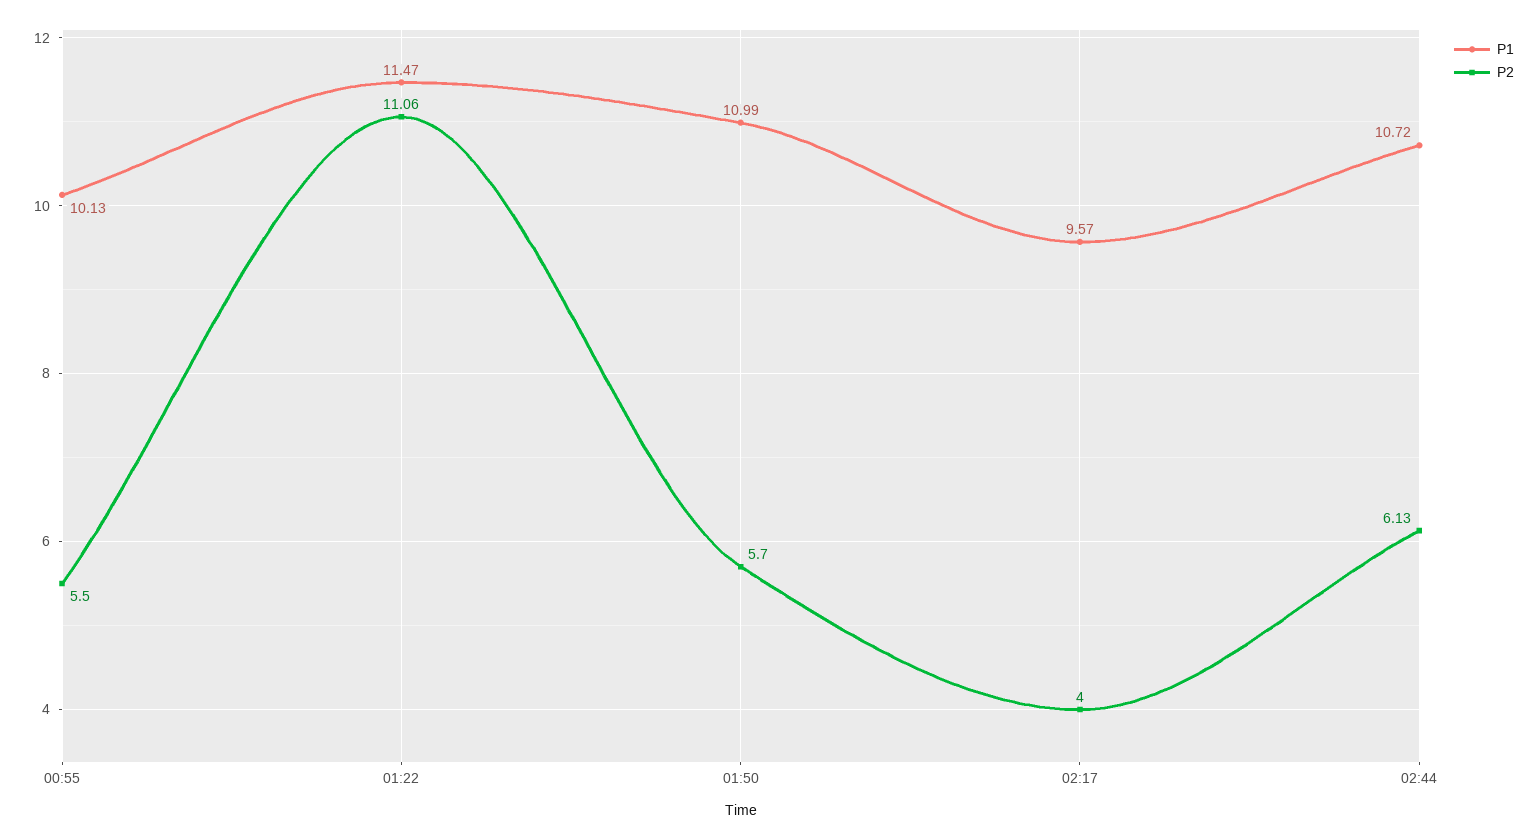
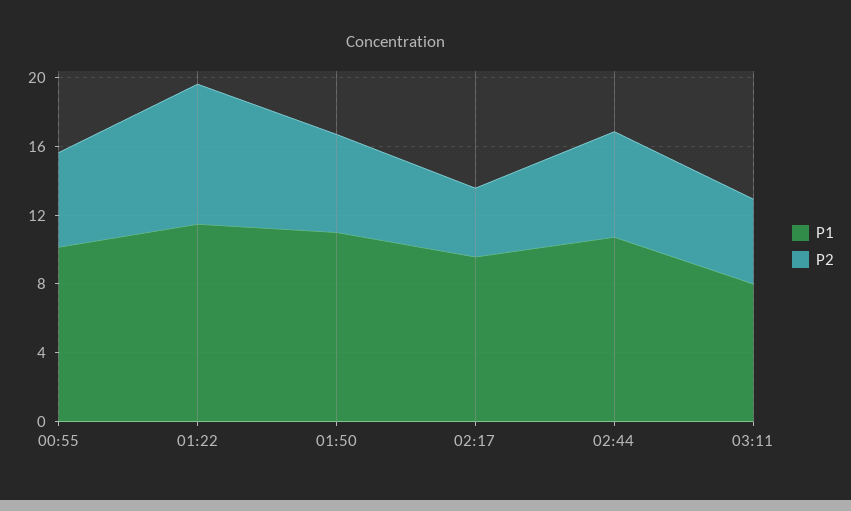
P2, 01:22: 11.06 -> 8
P1, 03:11: none -> 8
P2, 03:11: none -> 5

